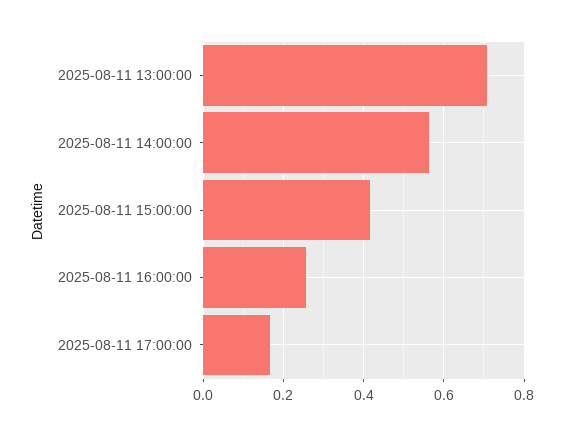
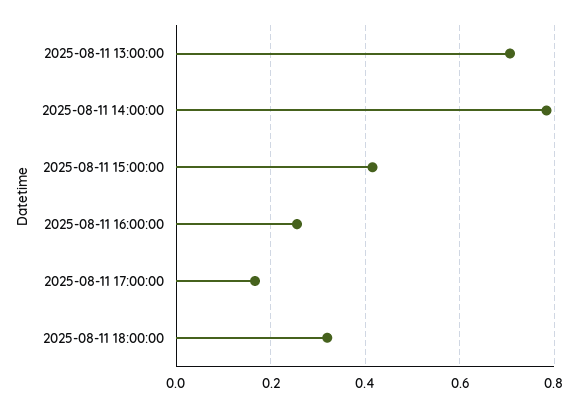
2025-08-11 14:00:00: 0.56 -> 0.78
2025-08-11 18:00:00: none -> 0.32

